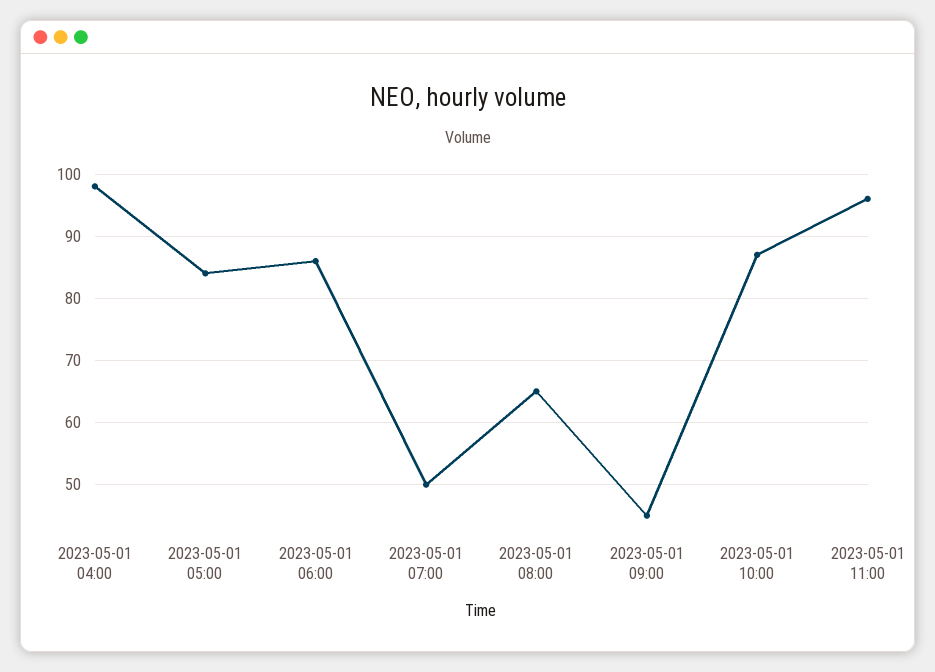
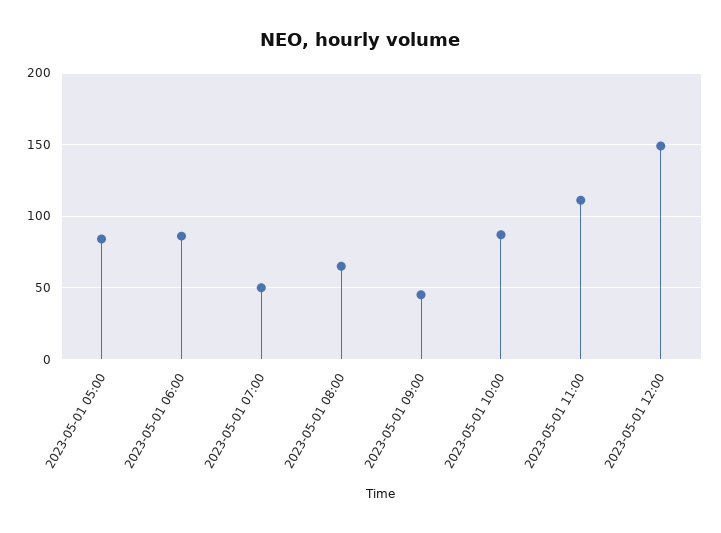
2023-05-01 04:00: 98 -> none
2023-05-01 11:00: 96 -> 110
2023-05-01 12:00: none -> 150

